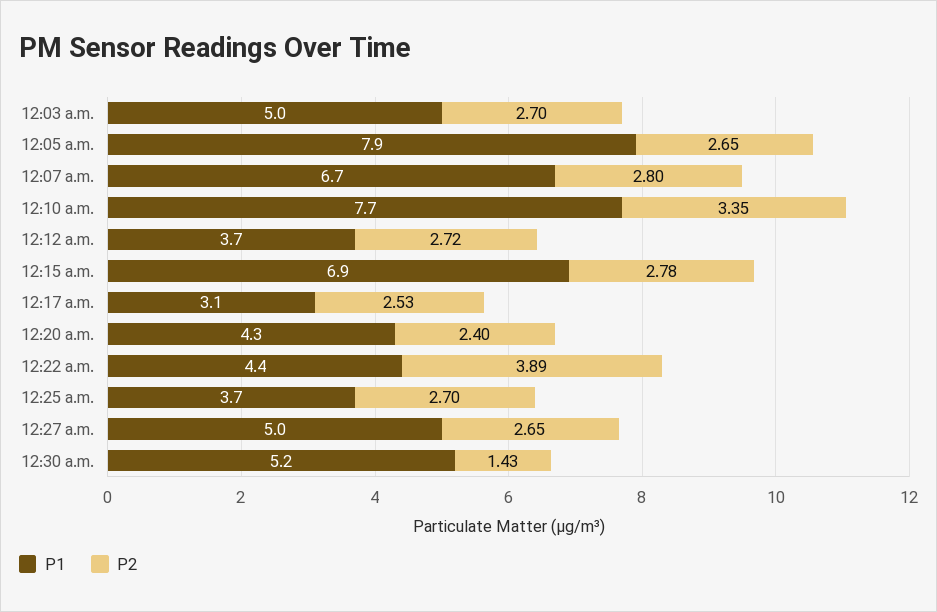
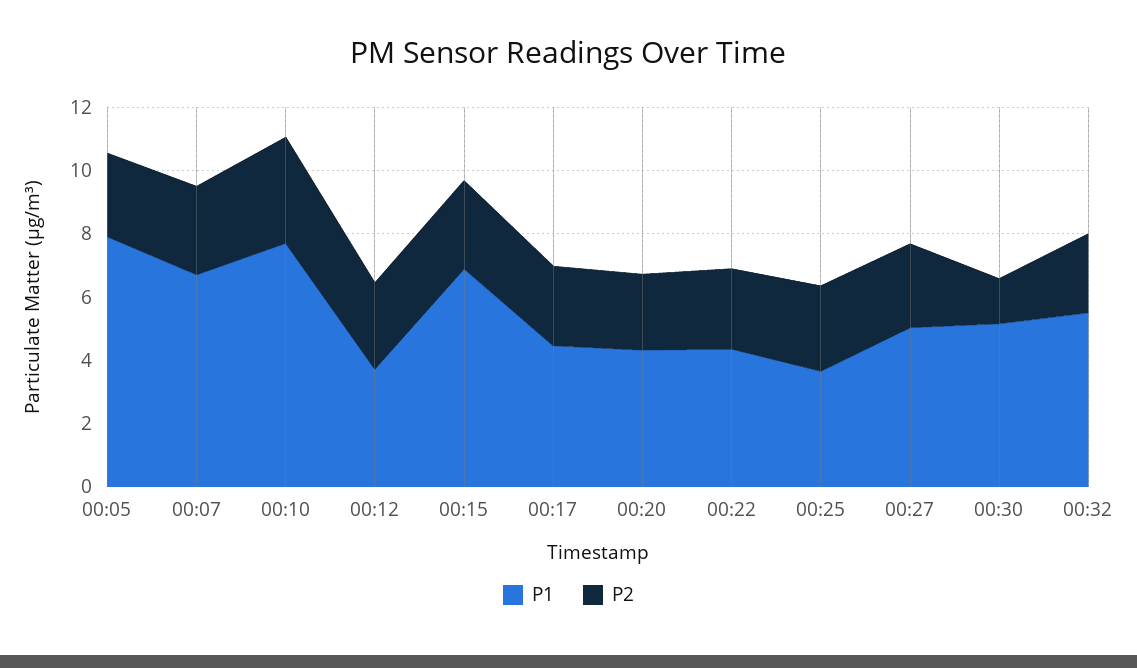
P1, 12:03 a.m.: 5 -> none
P2, 12:03 a.m.: 2.7 -> none
P1, 12:17 a.m.: 3.1 -> 4.5
P2, 12:22 a.m.: 3.89 -> 2.5
P1, 00:32: none -> 5.5
P2, 00:32: none -> 2.5

